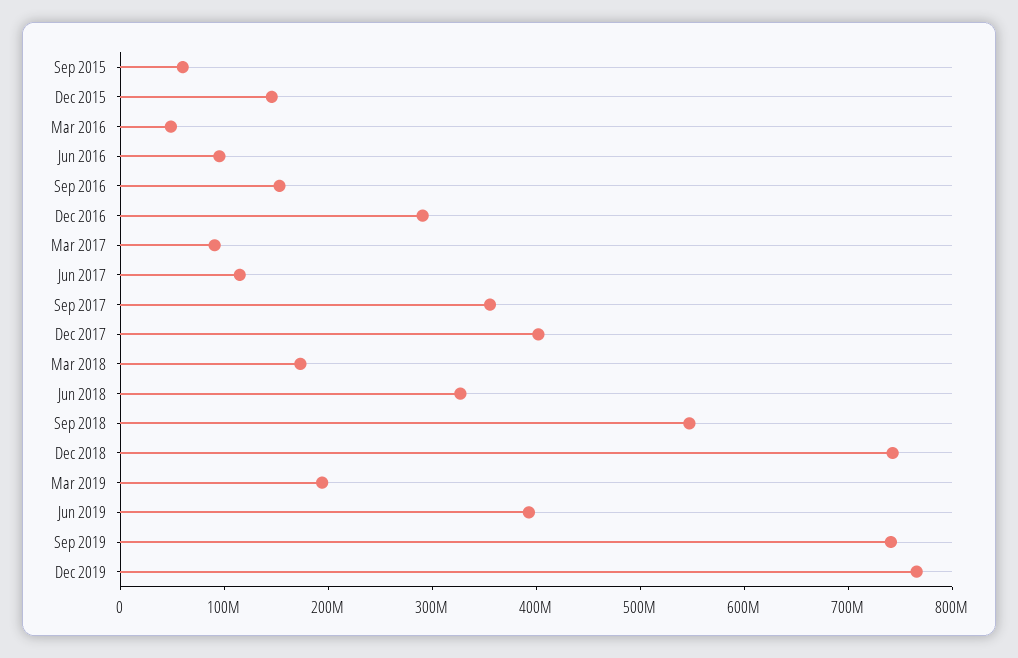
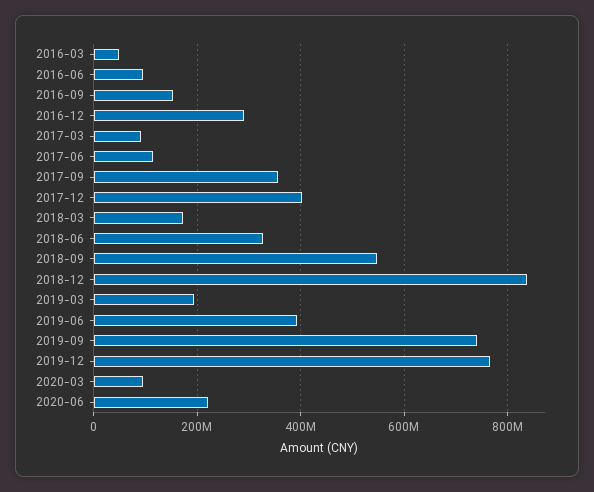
Sep 2015: 60000000 -> none
Dec 2015: 140000000 -> none
Dec 2018: 740000000 -> 840000000
2020-03: none -> 100000000
2020-06: none -> 220000000

